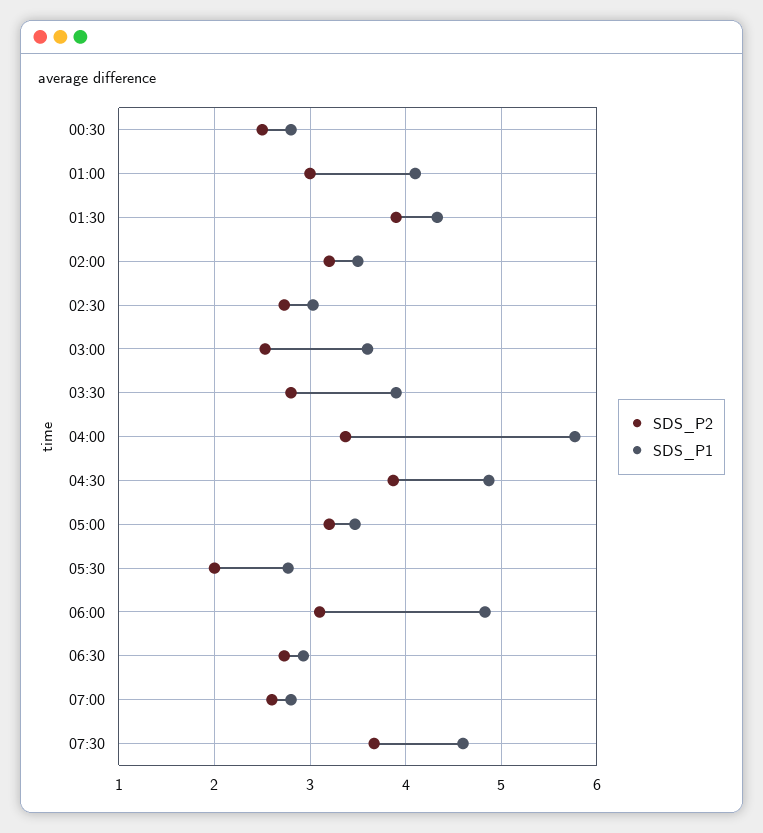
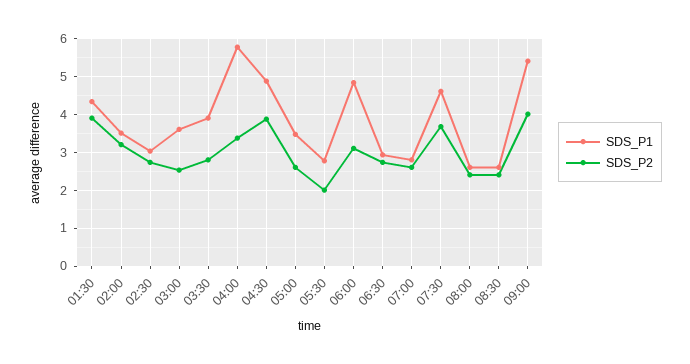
SDS_P2, 00:30: 2.5 -> none
SDS_P1, 00:30: 2.8 -> none
SDS_P2, 01:00: 3 -> none
SDS_P1, 01:00: 4.1 -> none
SDS_P2, 05:00: 3.2 -> 2.6
SDS_P1, 08:00: none -> 2.6
SDS_P2, 08:00: none -> 2.4
SDS_P1, 08:30: none -> 2.6
SDS_P2, 08:30: none -> 2.4
SDS_P1, 09:00: none -> 5.4
SDS_P2, 09:00: none -> 4

